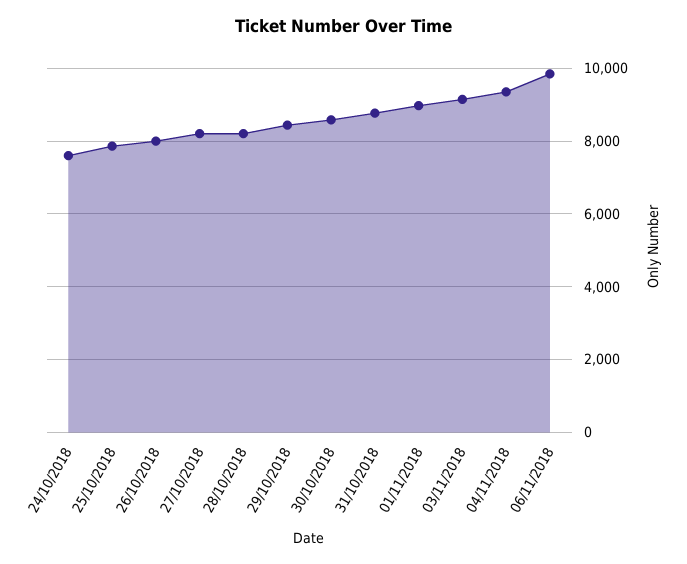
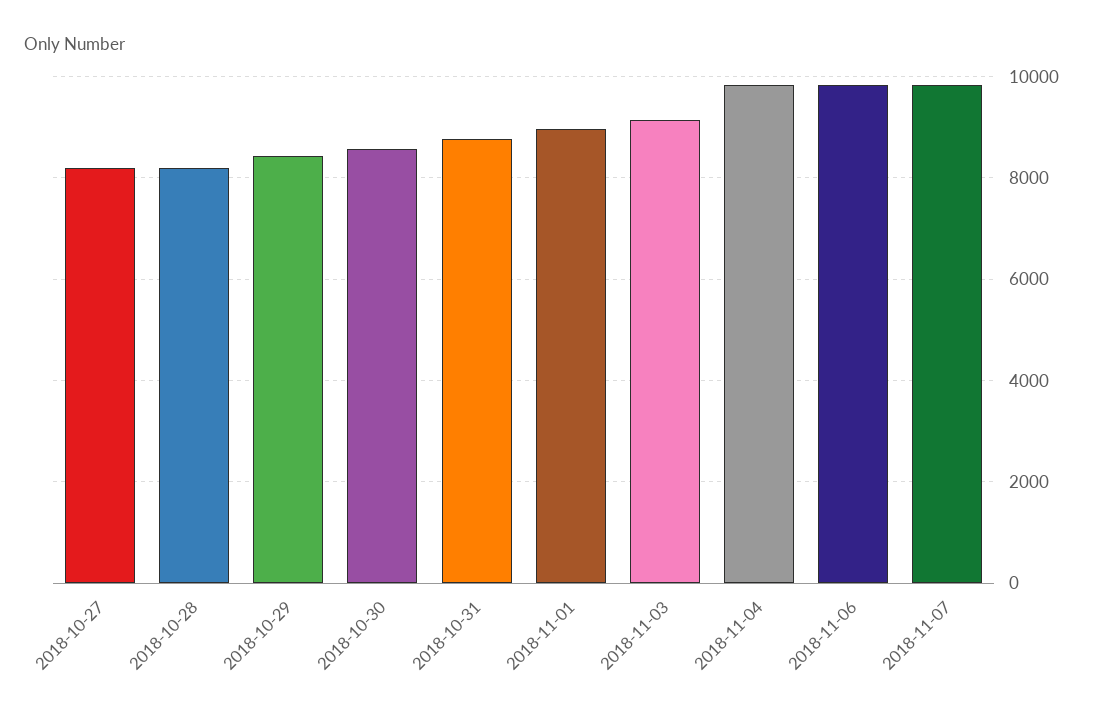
24/10/2018: 7600 -> none
25/10/2018: 7800 -> none
26/10/2018: 8000 -> none
04/11/2018: 9400 -> 9800
2018-11-07: none -> 9800

